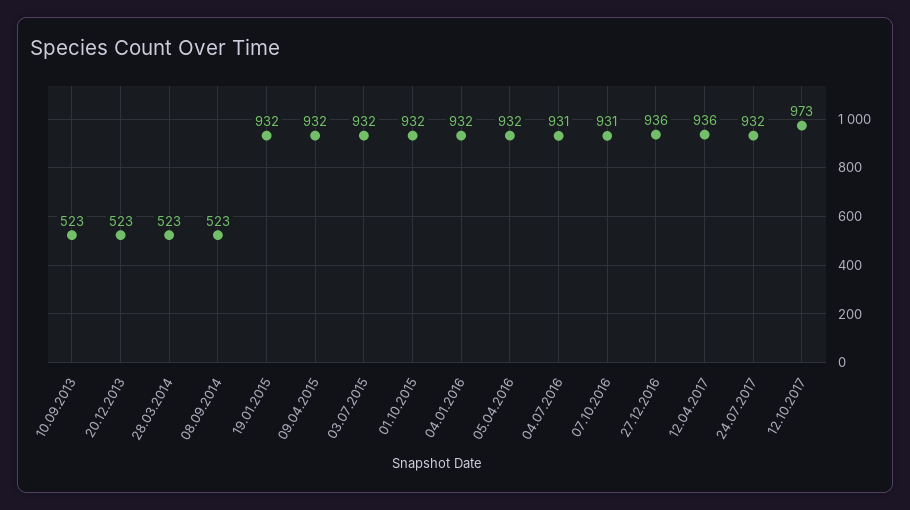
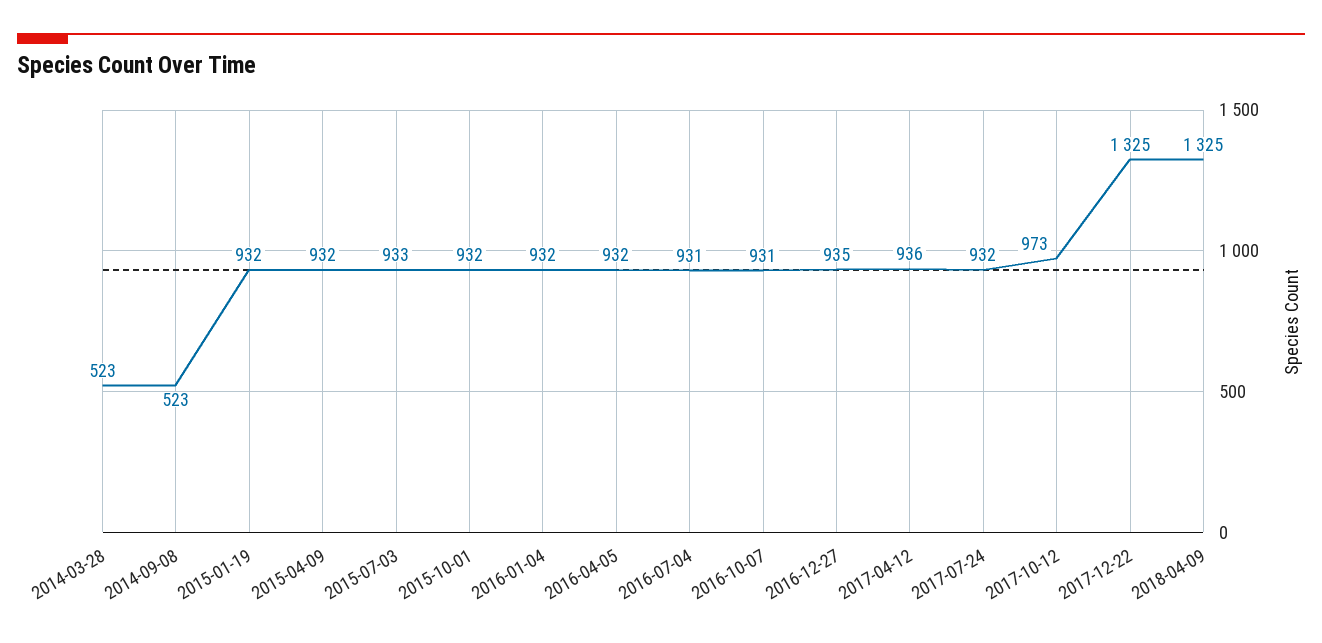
10.09.2013: 523 -> none
20.12.2013: 523 -> none
03.07.2015: 932 -> 933
27.12.2016: 936 -> 935
2017-12-22: none -> 1325
2018-04-09: none -> 1325

